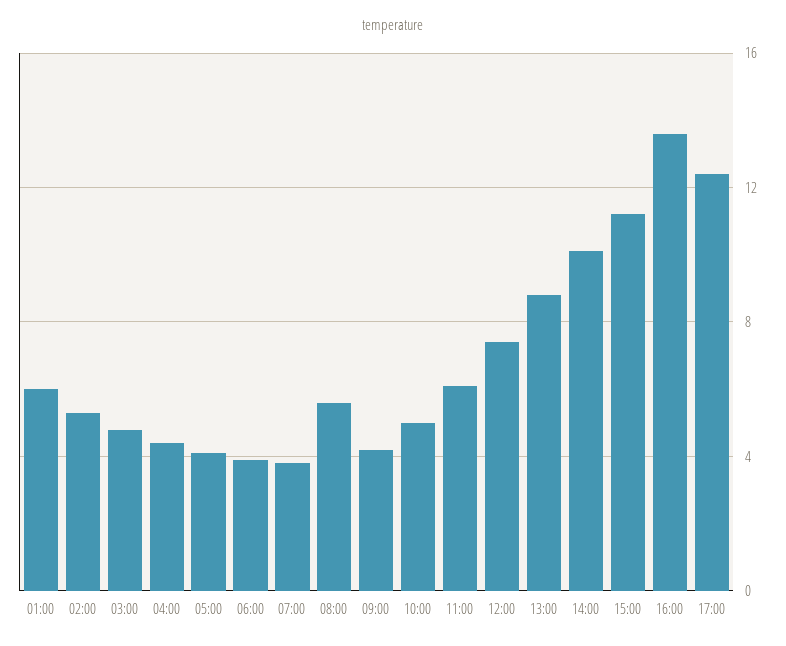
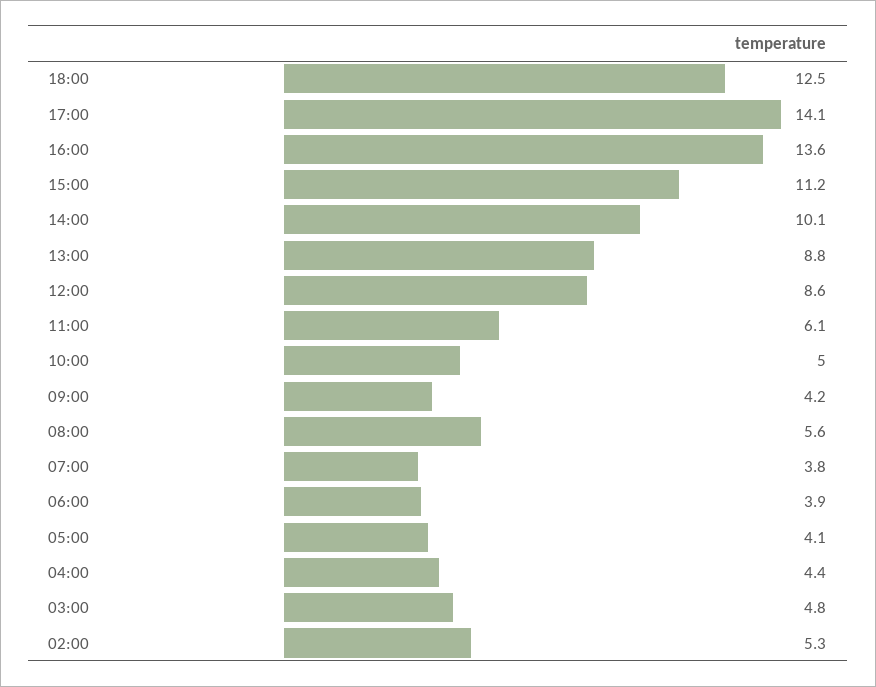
01:00: 6 -> none
12:00: 7.5 -> 8.6
17:00: 12.5 -> 14.1
18:00: none -> 12.5

